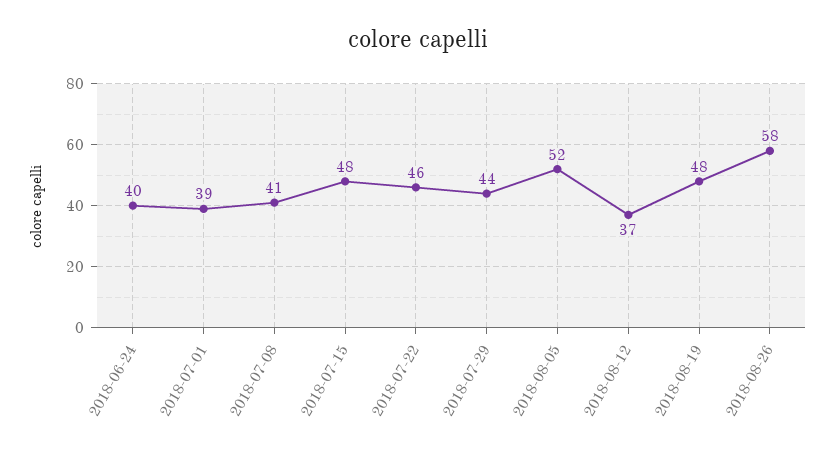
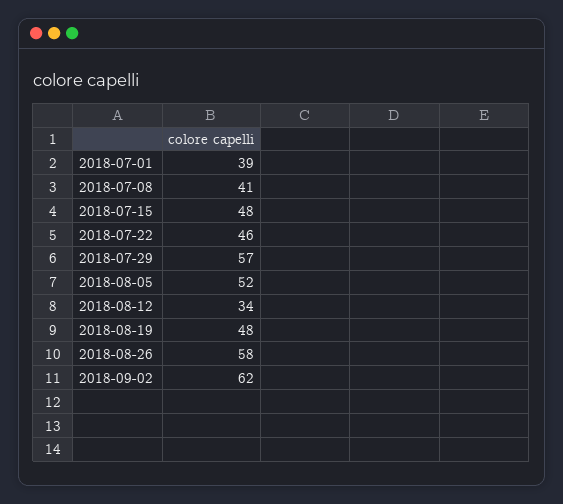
2018-06-24: 40 -> none
2018-07-29: 44 -> 57
2018-08-12: 37 -> 34
2018-09-02: none -> 62

